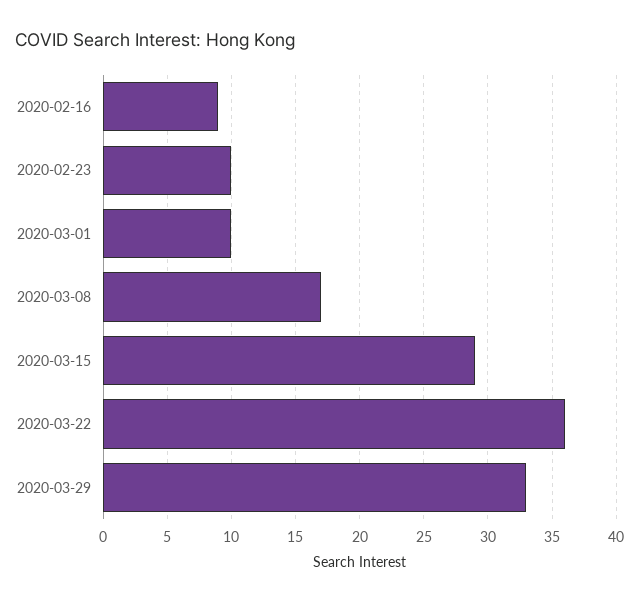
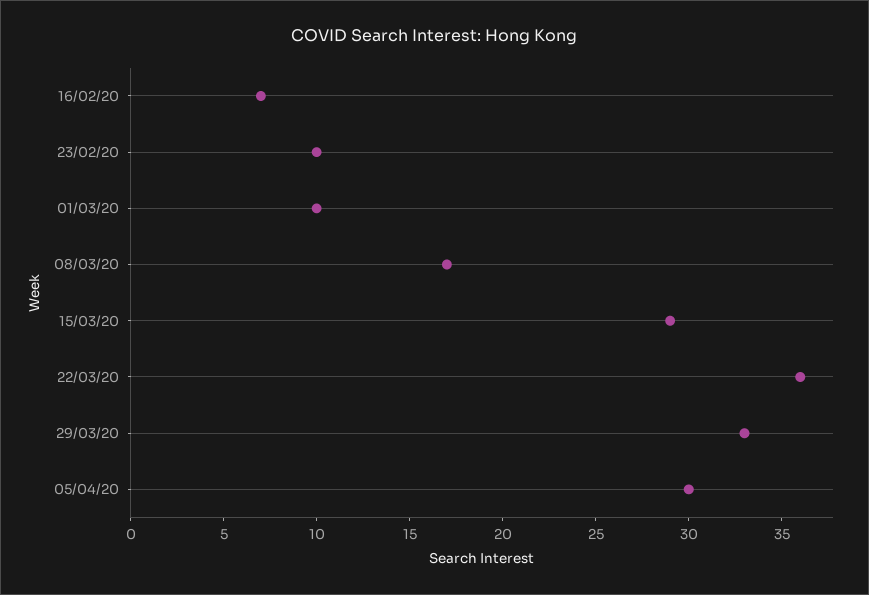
2020-02-16: 9 -> 7
05/04/20: none -> 30

